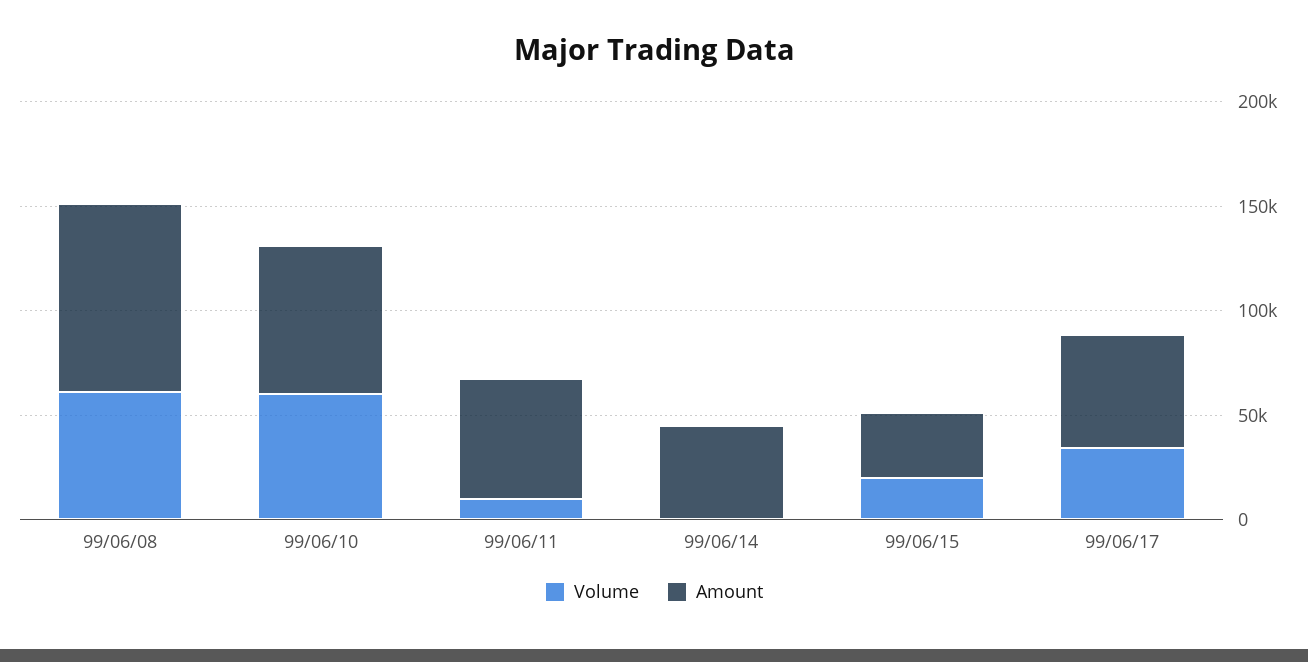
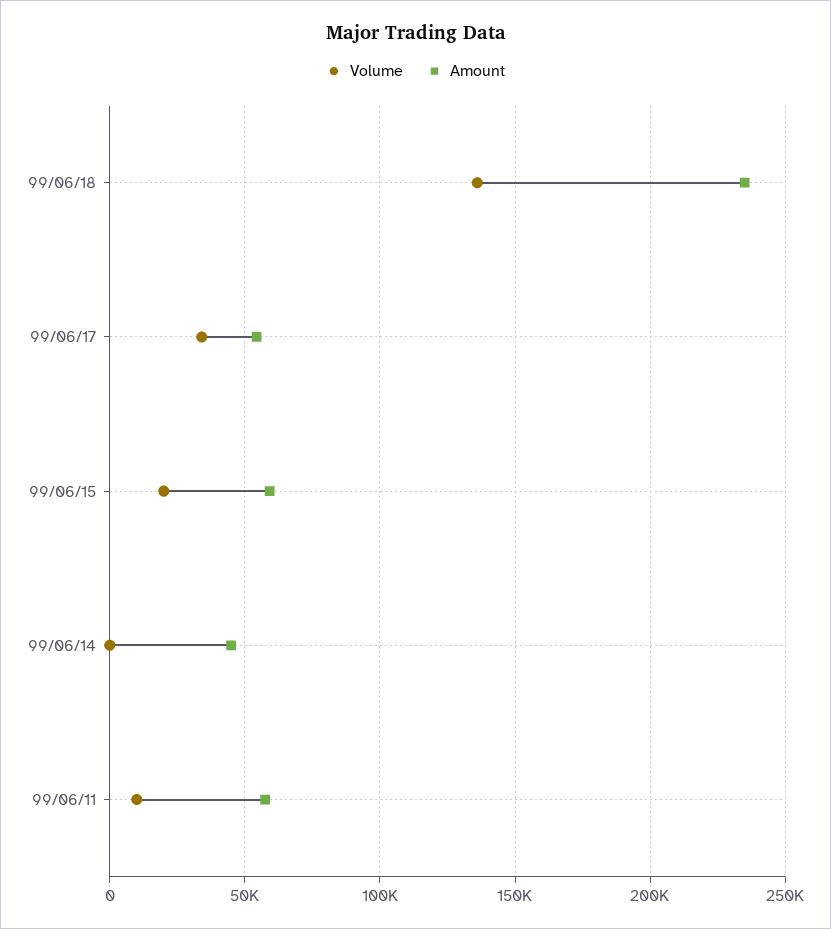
Volume, 99/06/08: 60000 -> none
Amount, 99/06/08: 90000 -> none
Volume, 99/06/10: 60000 -> none
Amount, 99/06/10: 70000 -> none
Amount, 99/06/15: 30000 -> 60000
Volume, 99/06/18: none -> 135000
Amount, 99/06/18: none -> 235000

